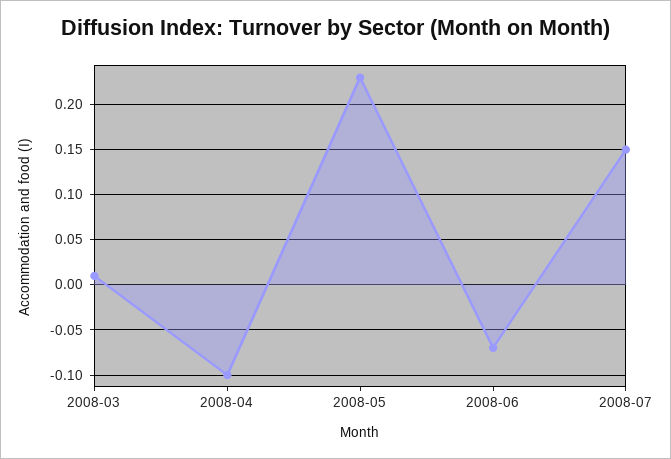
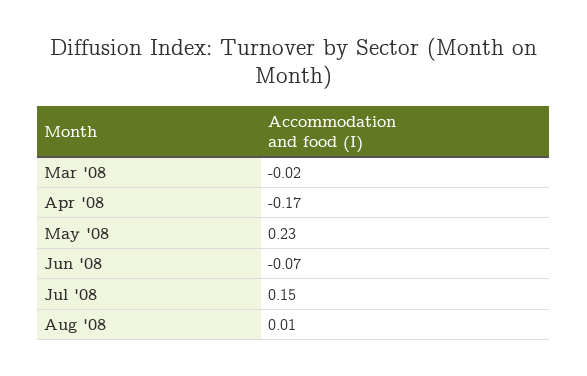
2008-03: 0.01 -> -0.02
2008-04: -0.1 -> -0.17
Aug '08: none -> 0.01

